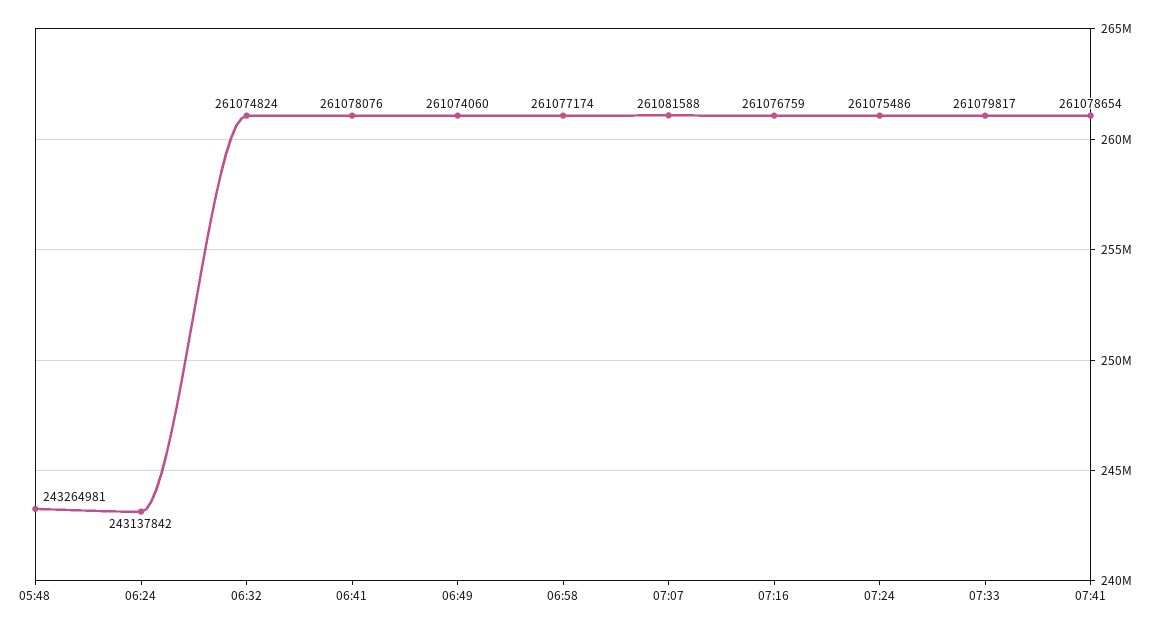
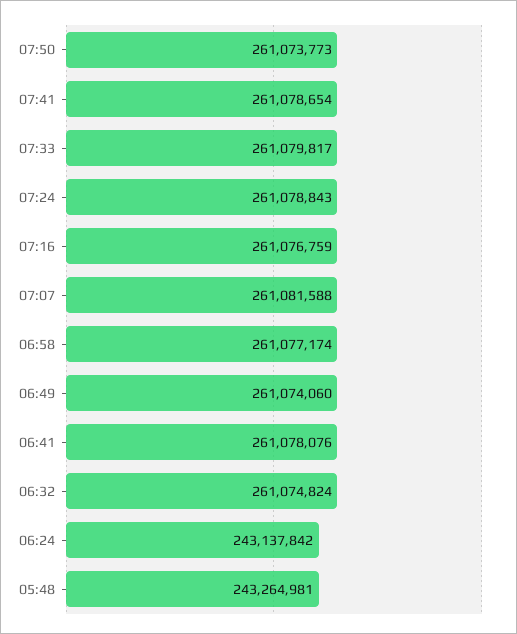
07:24: 261075486 -> 261078843
07:50: none -> 261073773

